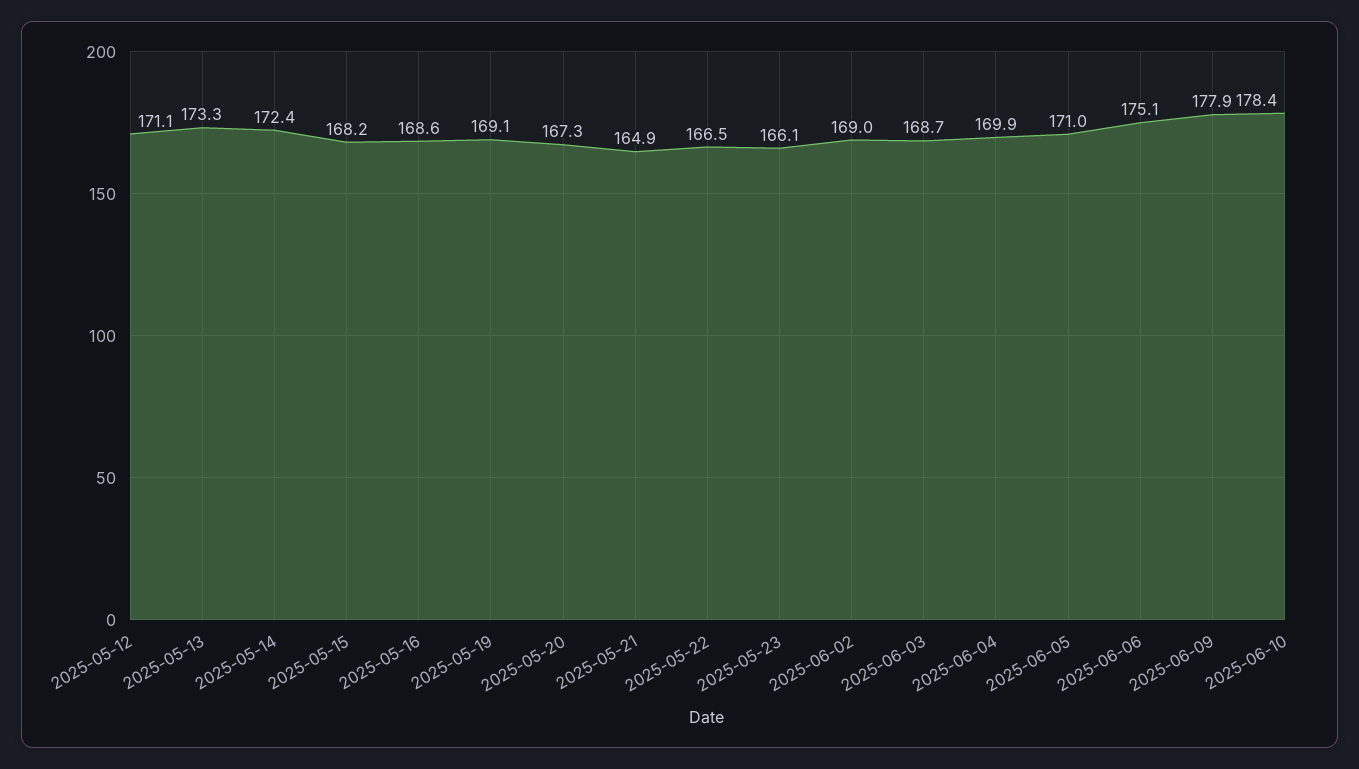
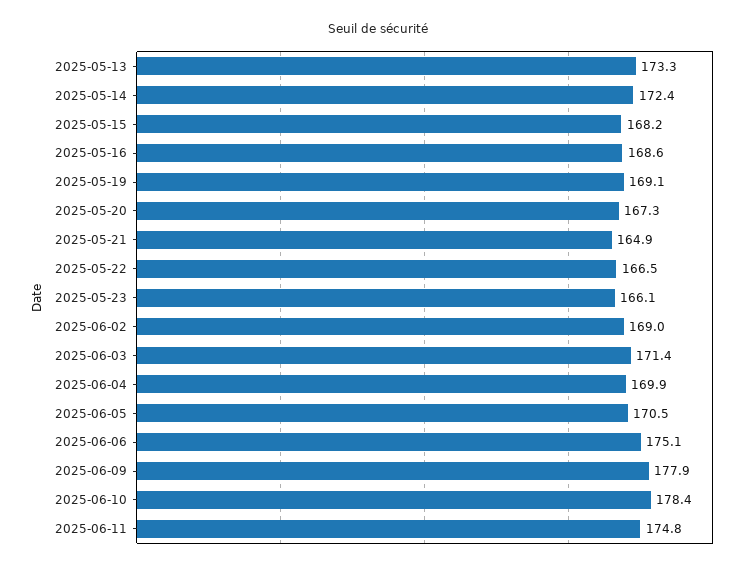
2025-05-12: 171.1 -> none
2025-06-03: 168.7 -> 171.4
2025-06-05: 171 -> 170.5
2025-06-11: none -> 174.8

